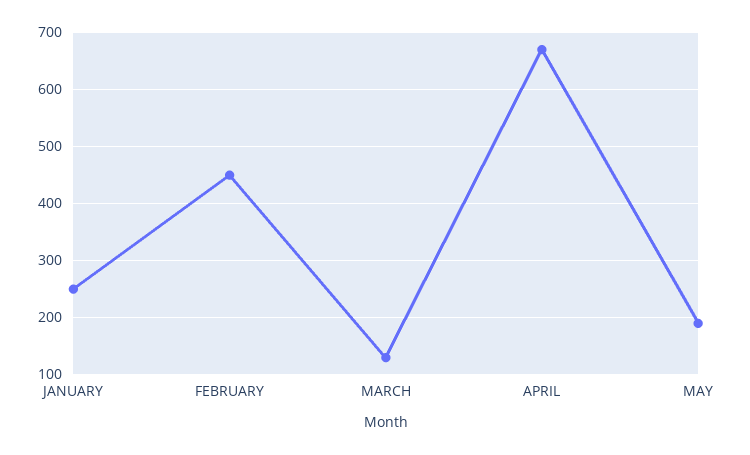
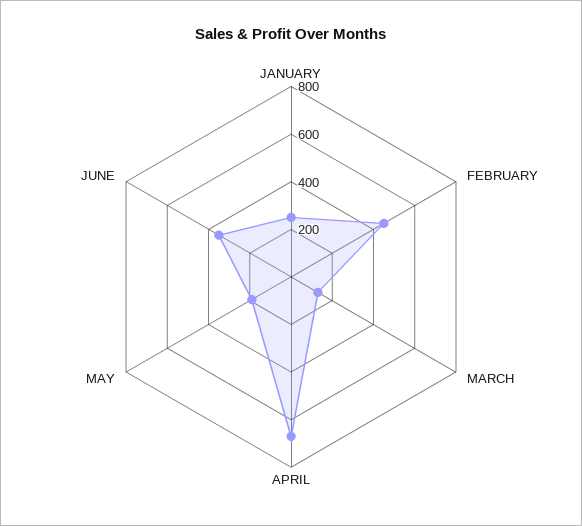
JUNE: none -> 350

